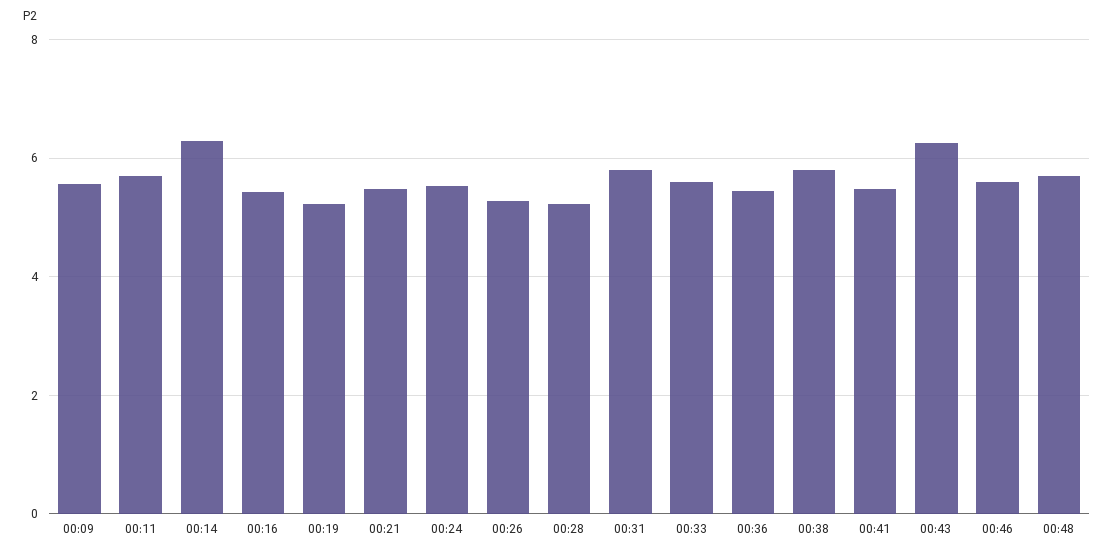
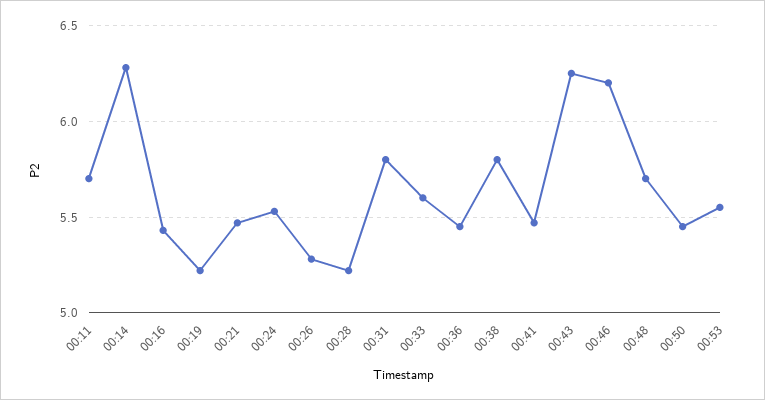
00:09: 5.6 -> none
00:46: 5.6 -> 6.2
00:50: none -> 5.45
00:53: none -> 5.55

